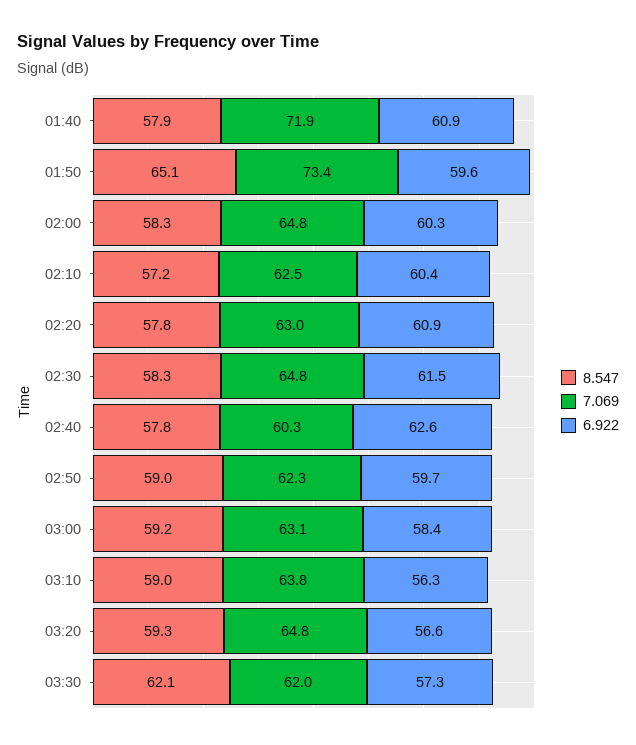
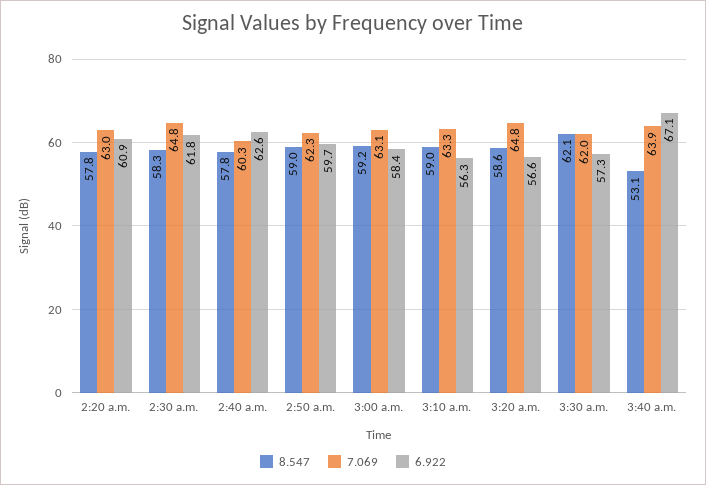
8.547, 01:40: 57.9 -> none
7.069, 01:40: 71.9 -> none
6.922, 01:40: 60.9 -> none
8.547, 01:50: 65.1 -> none
7.069, 01:50: 73.4 -> none
6.922, 01:50: 59.6 -> none
8.547, 02:00: 58.3 -> none
7.069, 02:00: 64.8 -> none
6.922, 02:00: 60.3 -> none
8.547, 02:10: 57.2 -> none
7.069, 02:10: 62.5 -> none
6.922, 02:10: 60.4 -> none
6.922, 02:30: 61.5 -> 61.8
7.069, 03:10: 63.8 -> 63.3
8.547, 03:20: 59.3 -> 58.6
8.547, 3:40 a.m.: none -> 53.1
7.069, 3:40 a.m.: none -> 63.9
6.922, 3:40 a.m.: none -> 67.1

